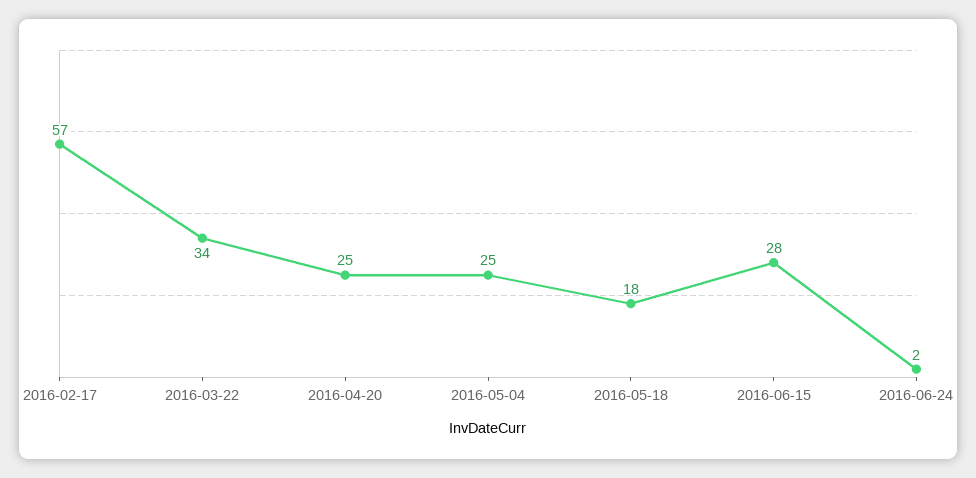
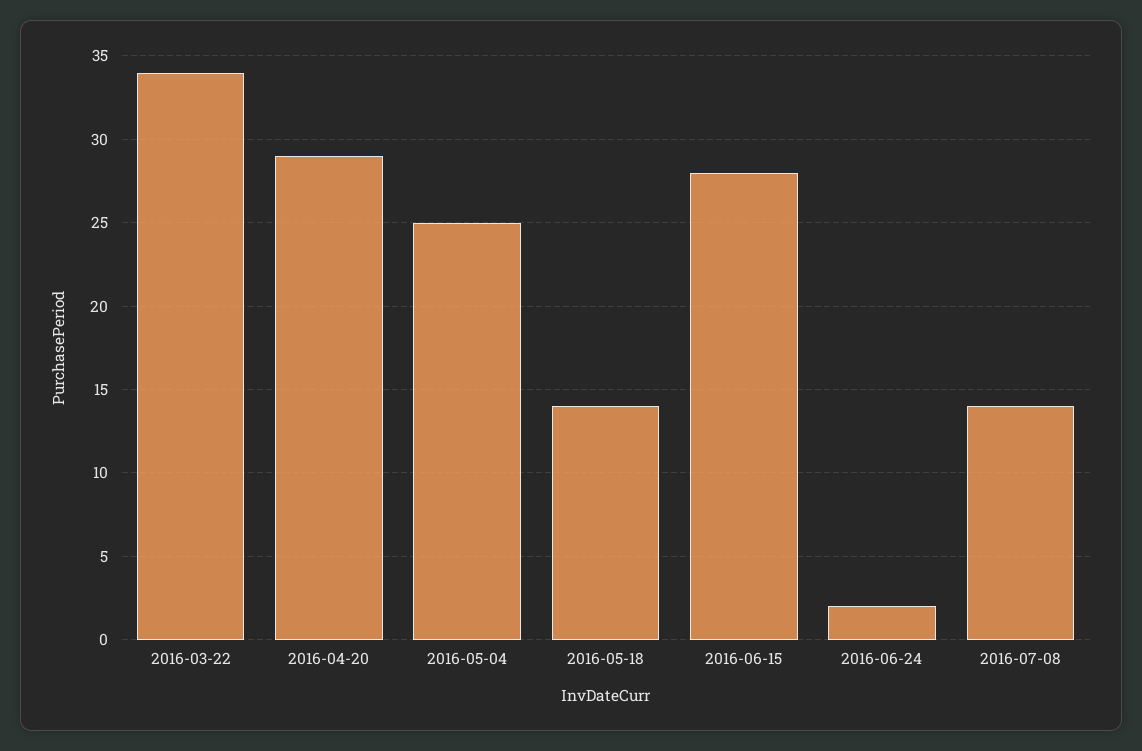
2016-02-17: 57 -> none
2016-04-20: 25 -> 29
2016-05-18: 18 -> 14
2016-07-08: none -> 14

